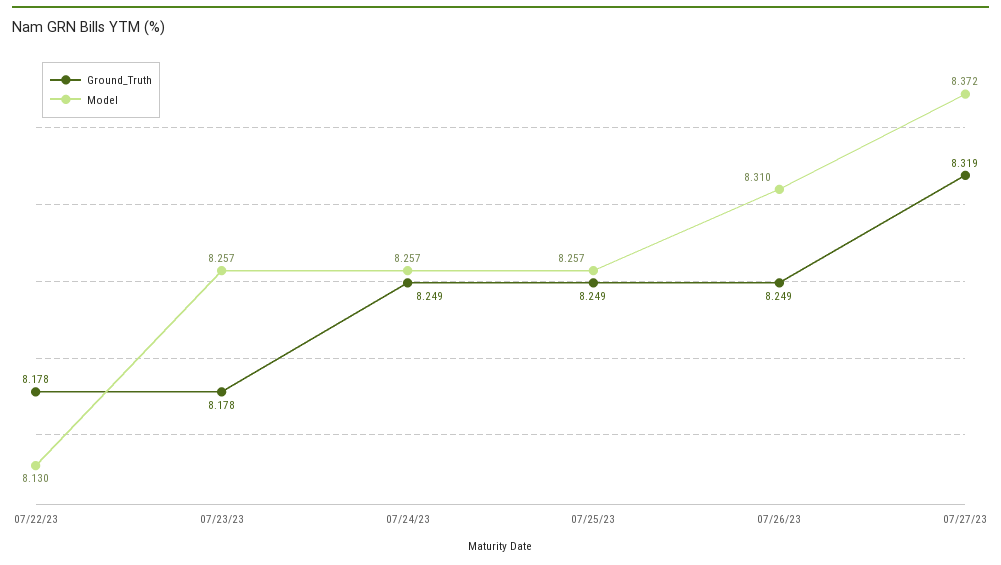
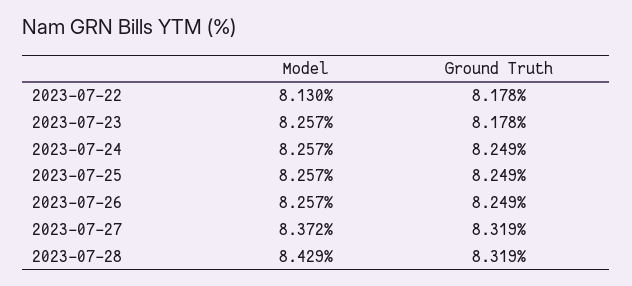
Model, 07/26/23: 8.31 -> 8.257
Model, 2023-07-28: none -> 8.429
Ground_Truth, 2023-07-28: none -> 8.319

